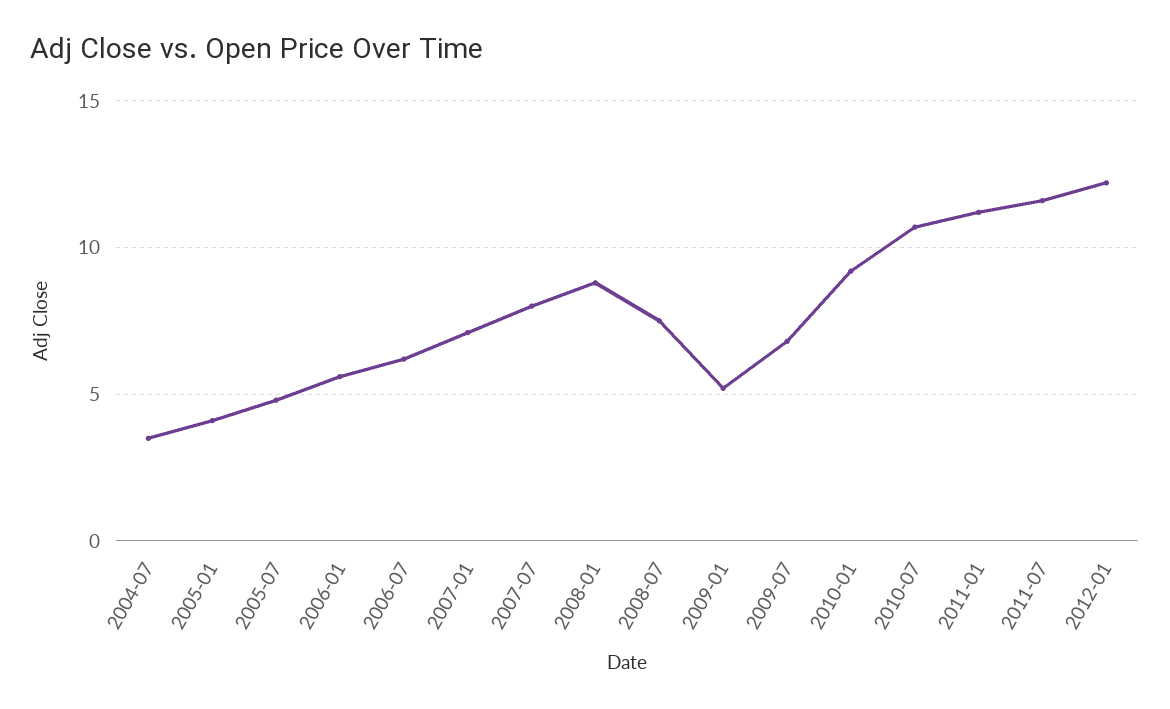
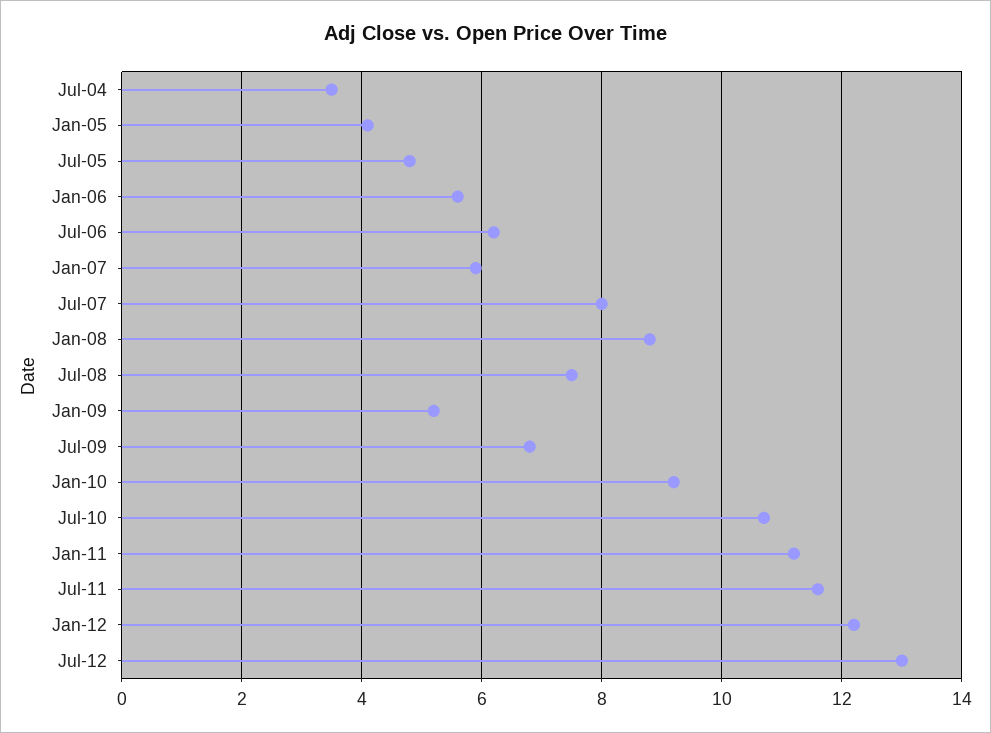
2007-01: 7 -> 6
Jul-12: none -> 13

